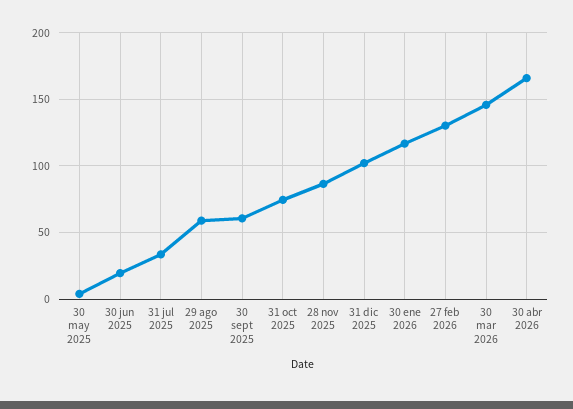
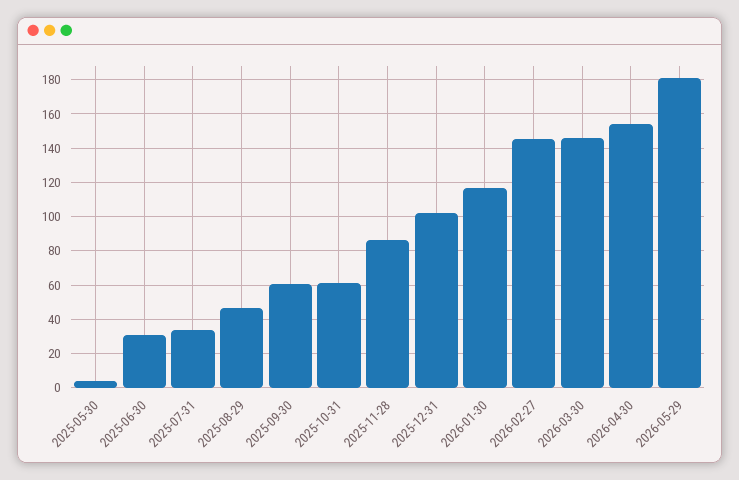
30 jun 2025: 20 -> 30
29 ago 2025: 60 -> 45
31 oct 2025: 75 -> 60
27 feb 2026: 130 -> 145
30 abr 2026: 165 -> 155
2026-05-29: none -> 180

